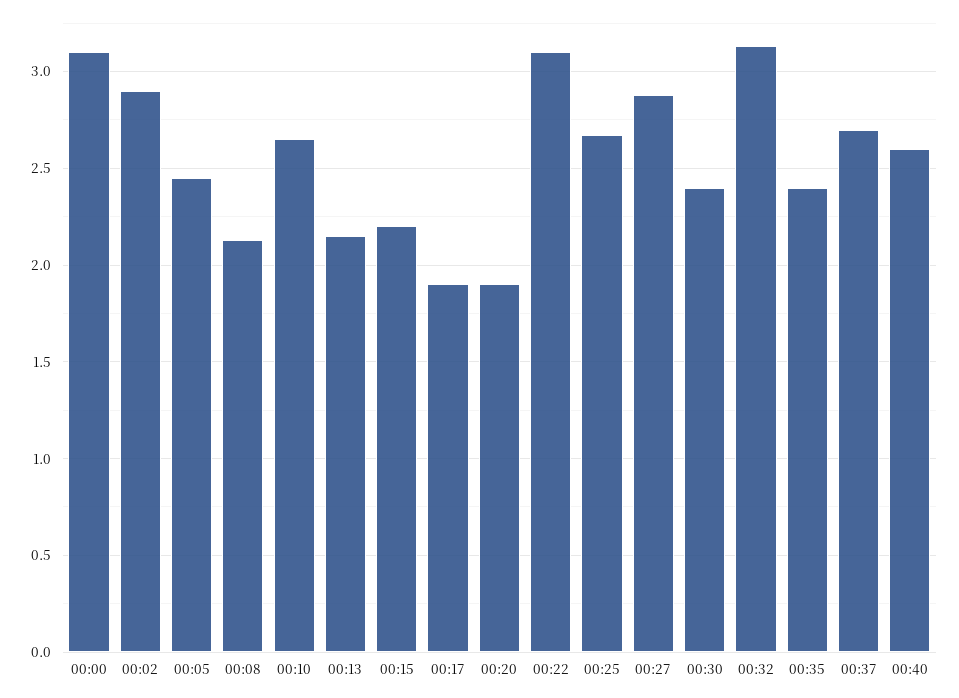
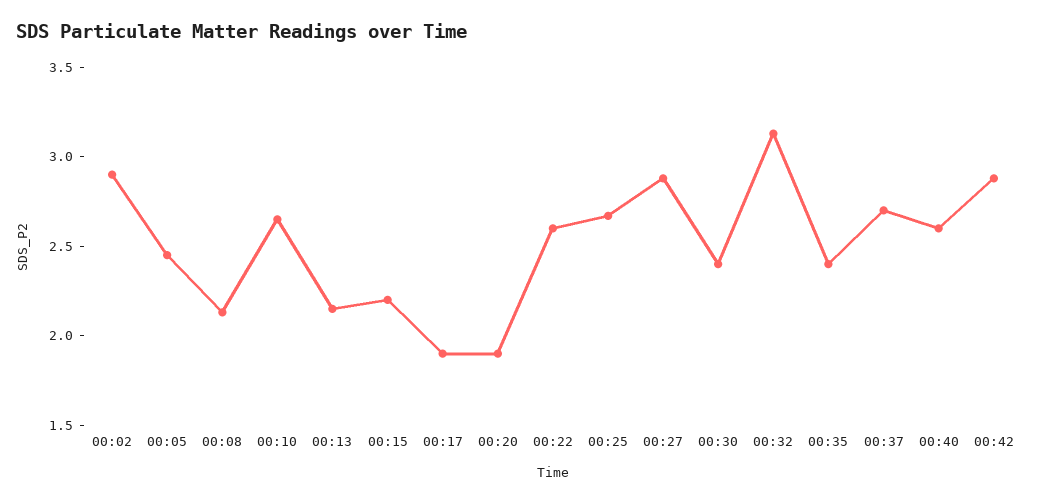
00:00: 3.1 -> none
00:22: 3.1 -> 2.6
00:42: none -> 2.9

